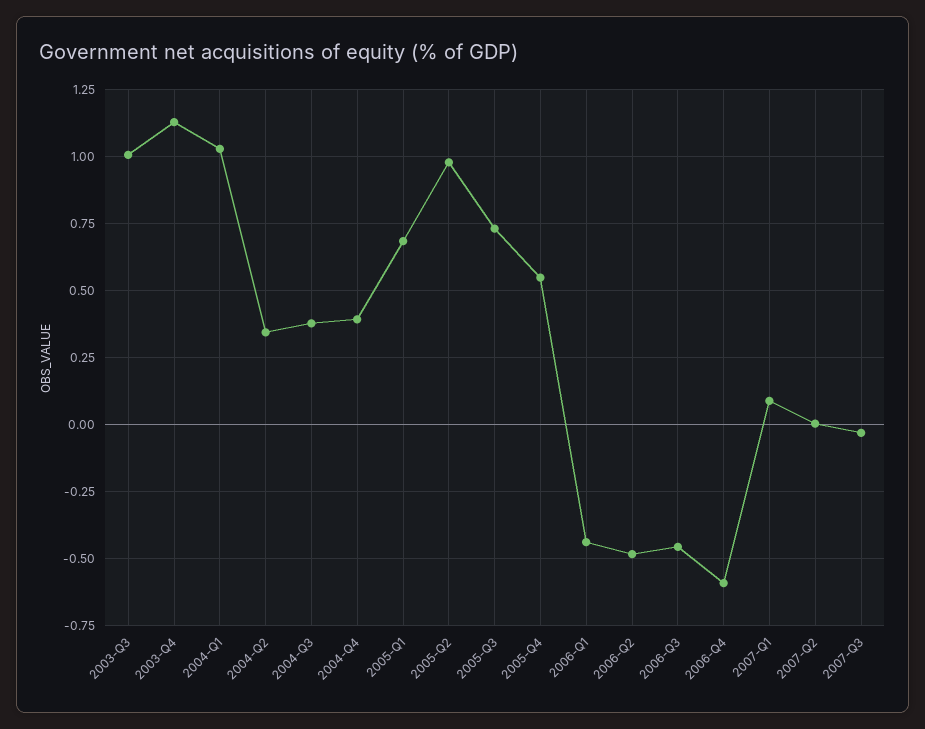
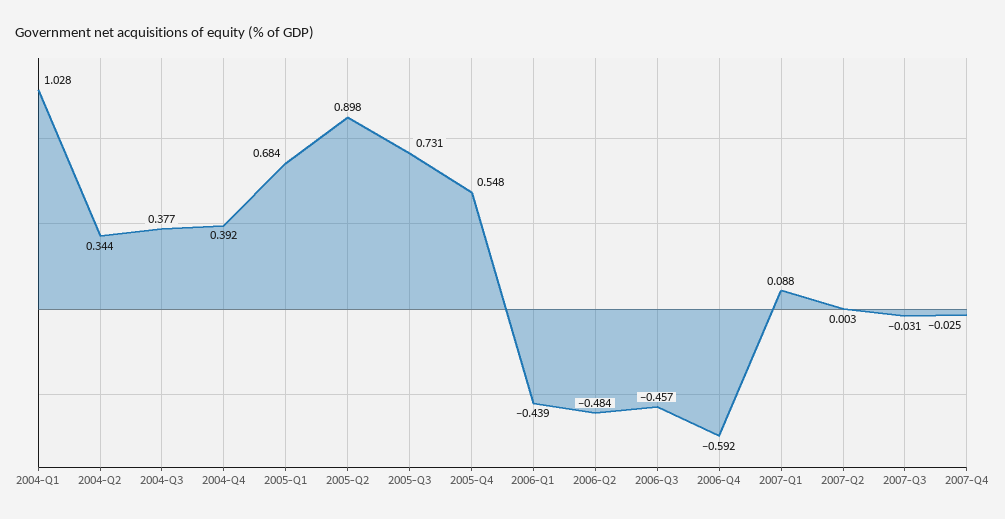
2003-Q3: 1 -> none
2003-Q4: 1.125 -> none
2005-Q2: 0.975 -> 0.898
2007-Q4: none -> -0.025

